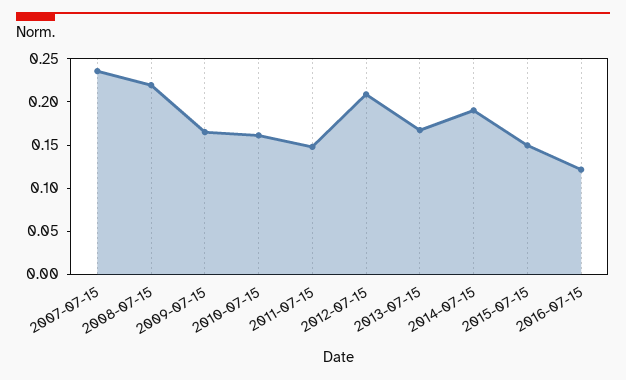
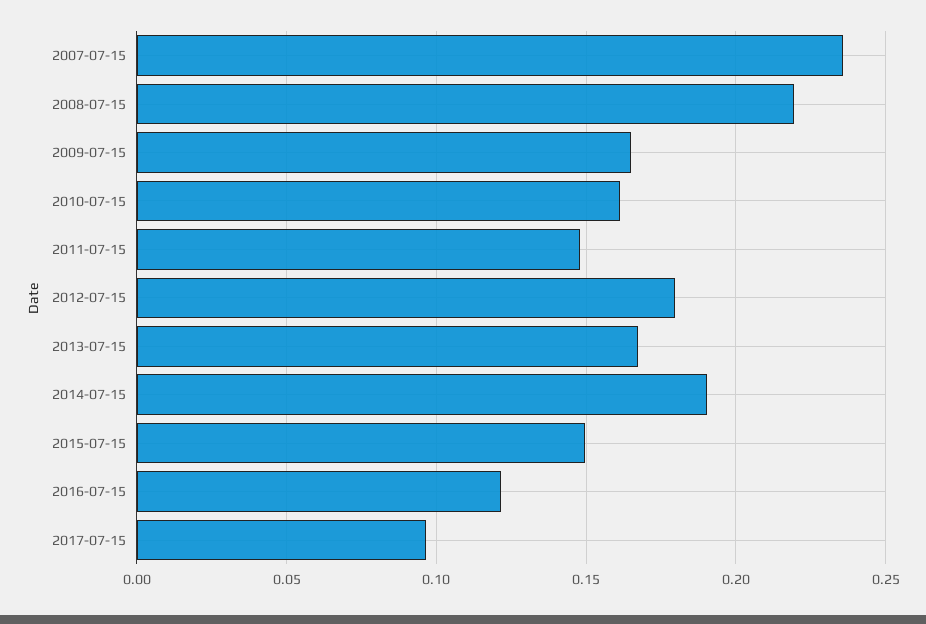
2012-07-15: 0.21 -> 0.18
2017-07-15: none -> 0.095

